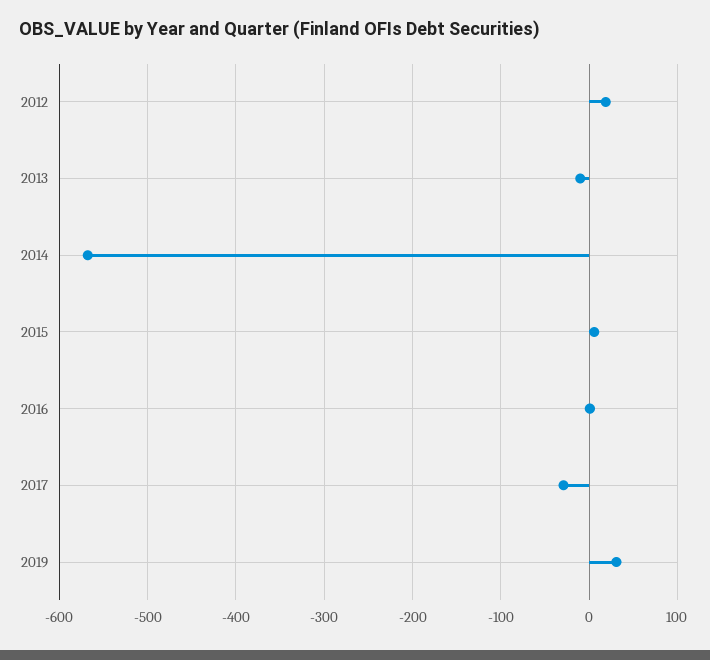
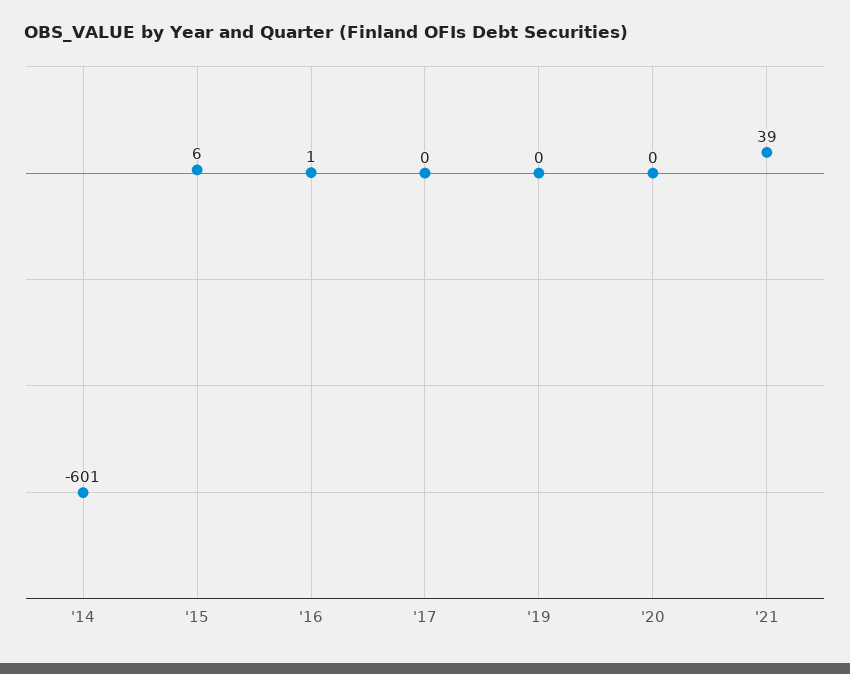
2012: 20 -> none
2013: -10 -> none
2014: -570 -> -601
2017: -30 -> 0
2019: 30 -> 0
'20: none -> 0
'21: none -> 39

